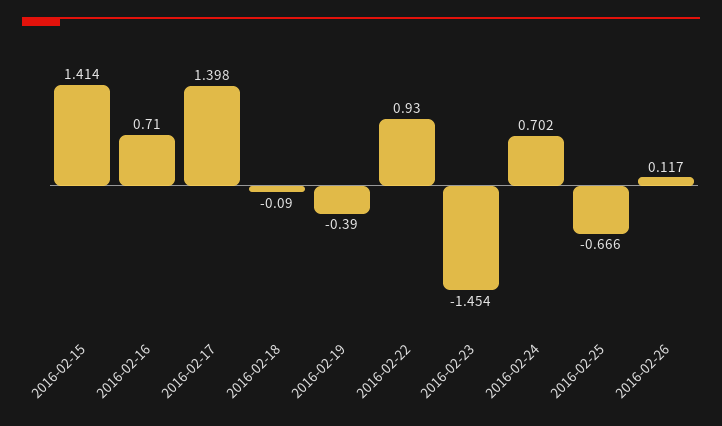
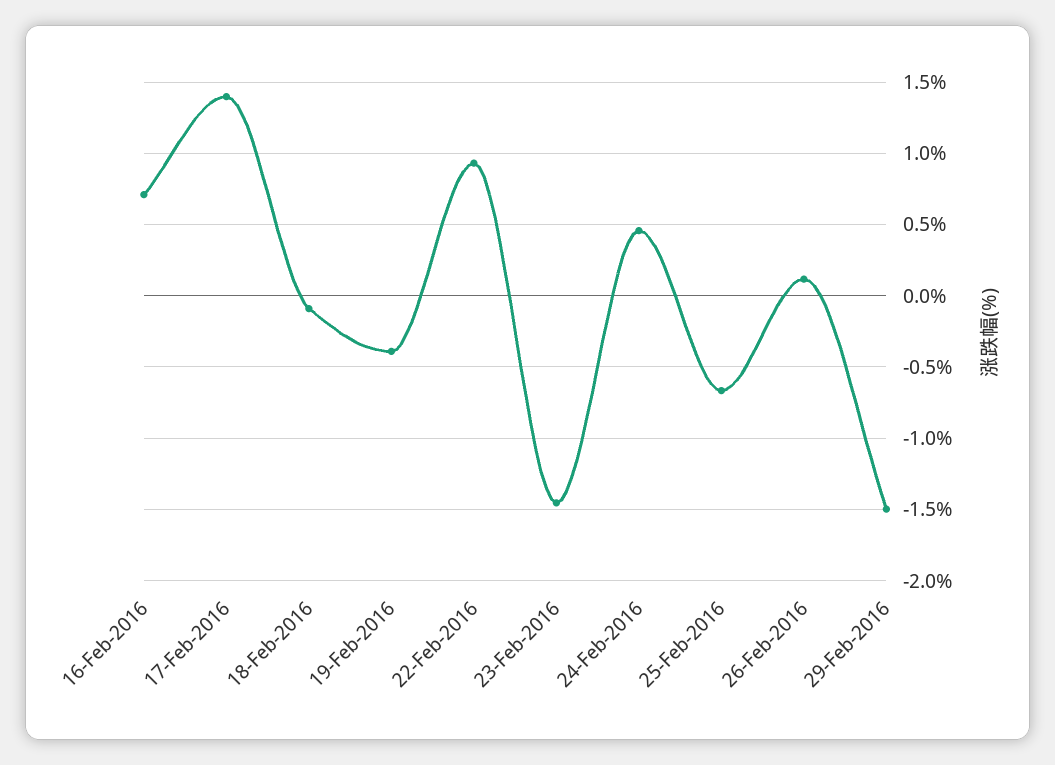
2016-02-15: 1.414 -> none
2016-02-24: 0.702 -> 0.45
29-Feb-2016: none -> -1.5

